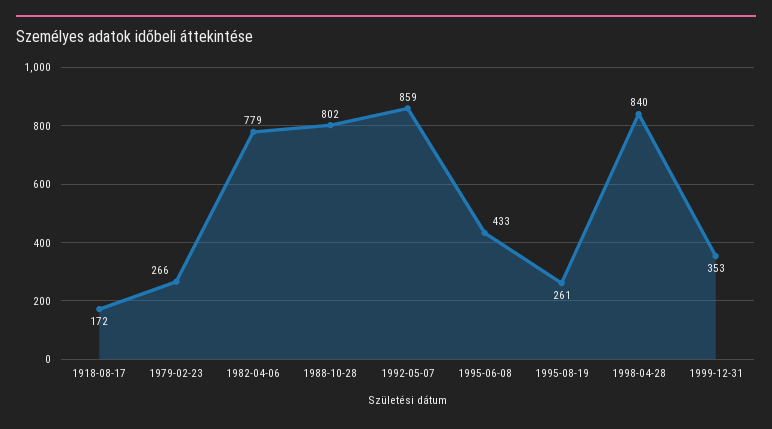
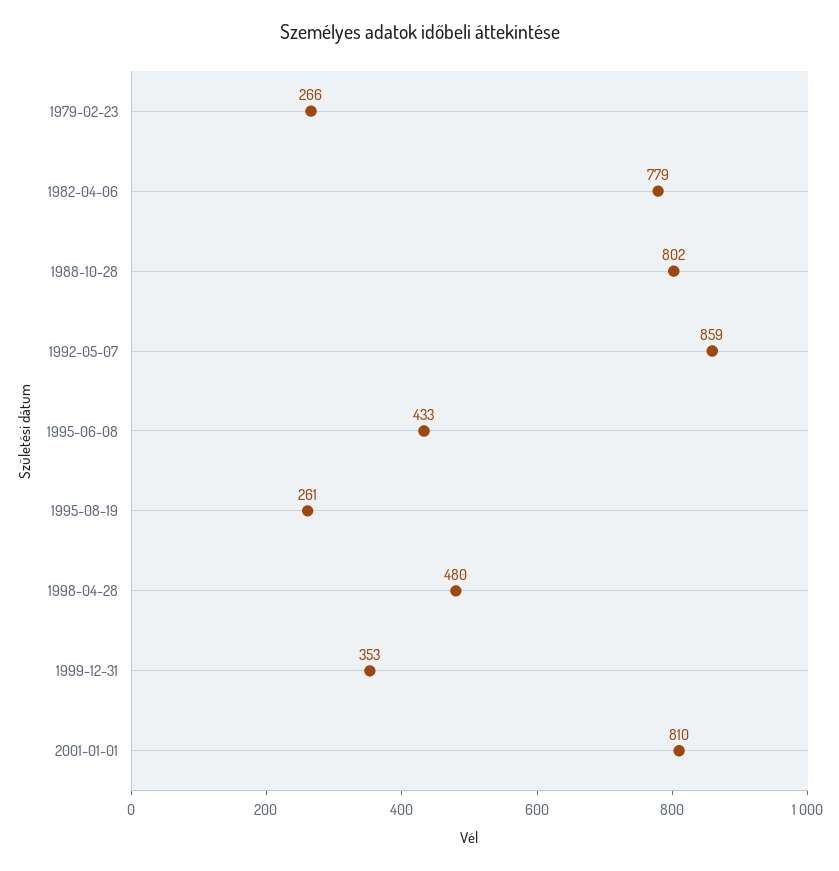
1918-08-17: 172 -> none
1998-04-28: 840 -> 480
2001-01-01: none -> 810

